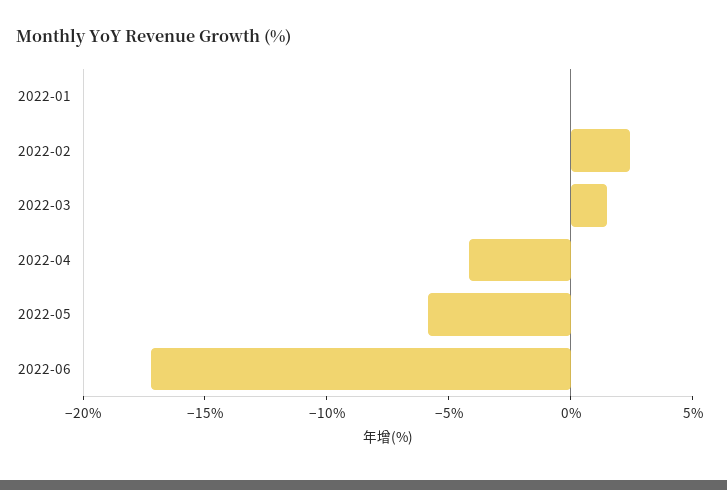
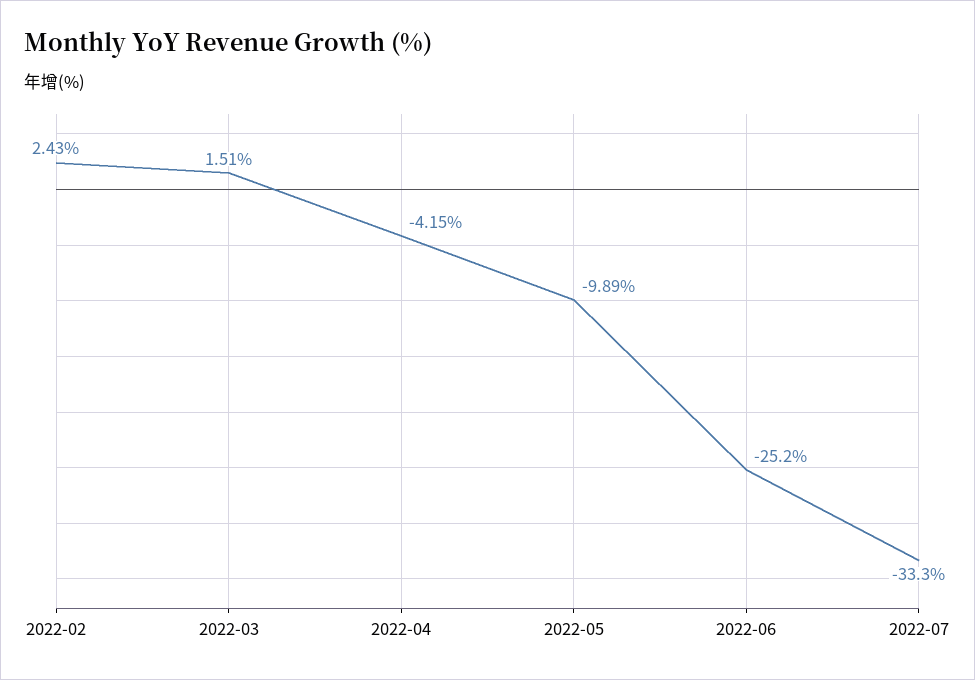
2022-01: 0 -> none
2022-05: -6 -> -9.89
2022-06: -17 -> -25.2
2022-07: none -> -33.3

